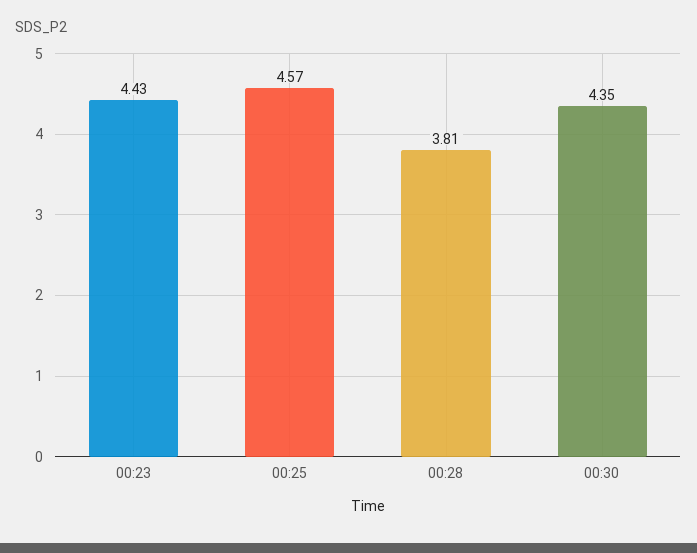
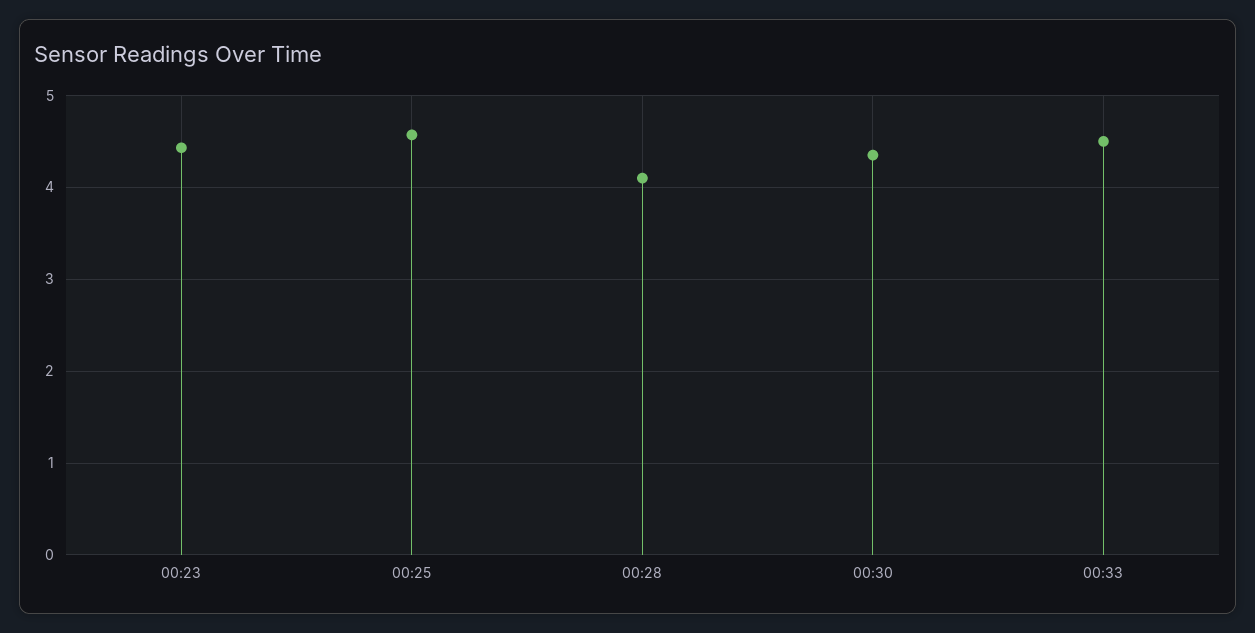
00:28: 3.81 -> 4.1
00:33: none -> 4.5

